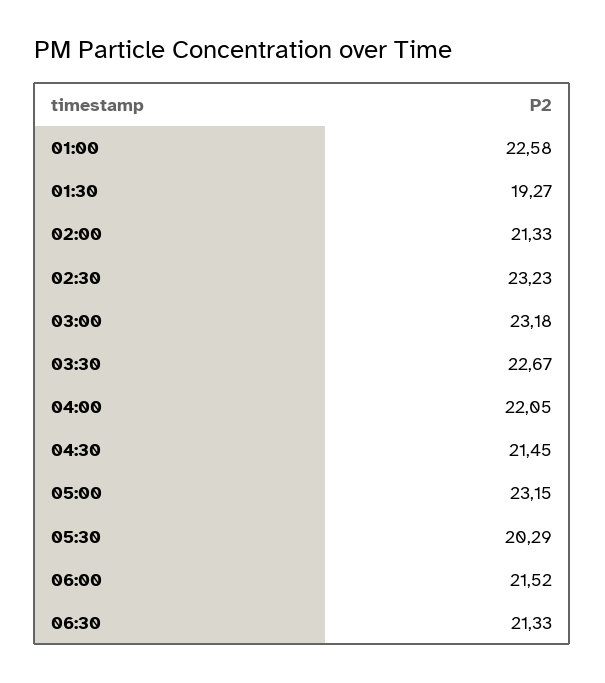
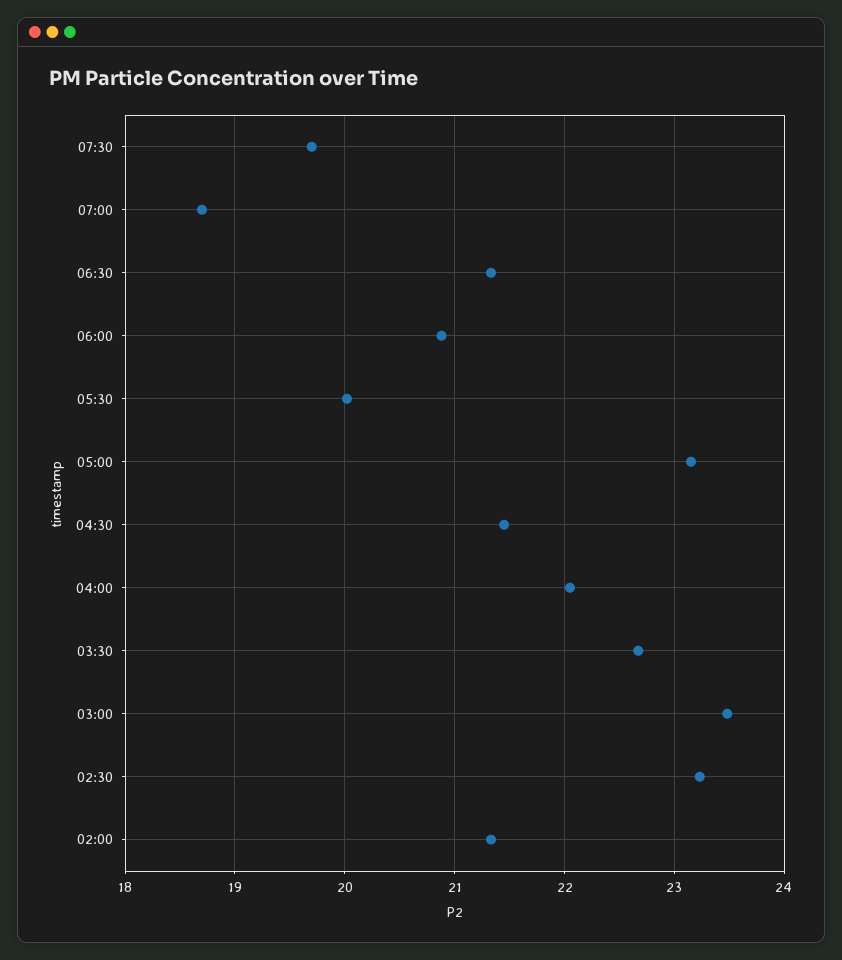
01:00: 22.58 -> none
01:30: 19.27 -> none
03:00: 23.18 -> 23.5
05:30: 20.29 -> 20
06:00: 21.52 -> 20.9
07:30: none -> 19.7
07:00: none -> 18.7

